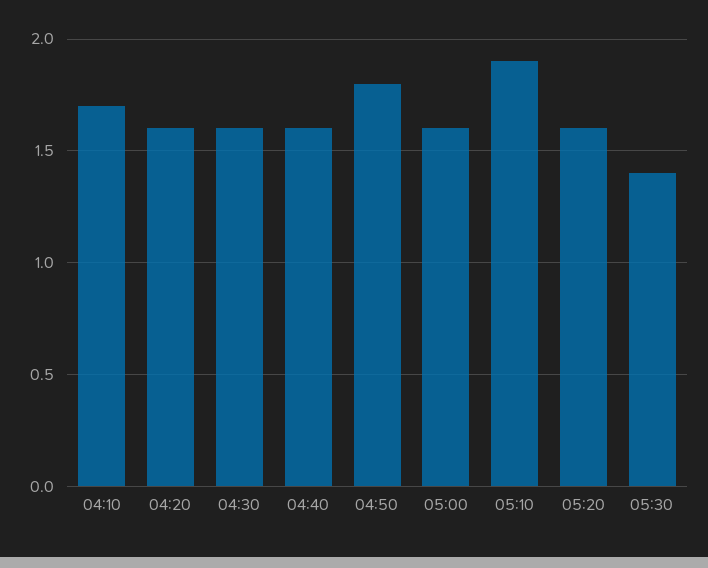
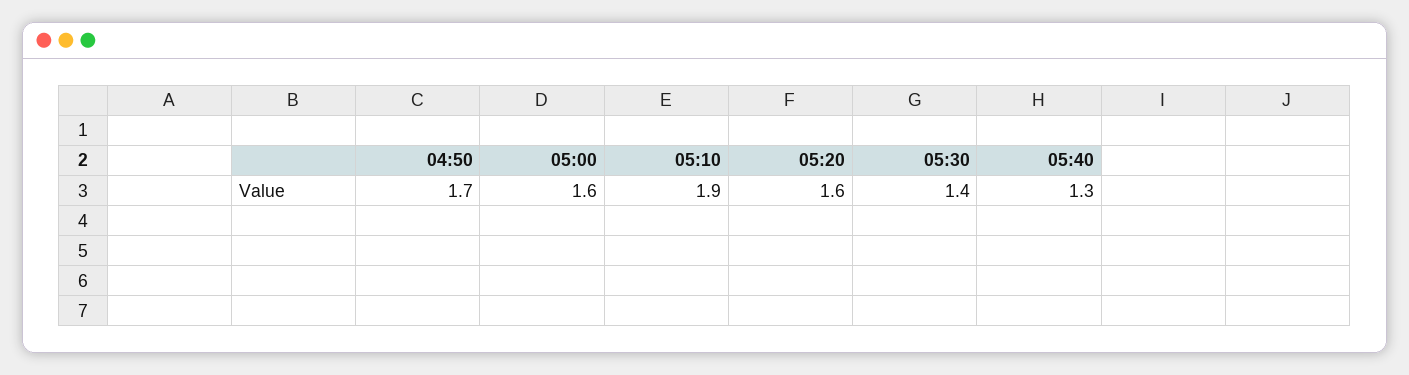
04:10: 1.7 -> none
04:20: 1.6 -> none
04:30: 1.6 -> none
04:40: 1.6 -> none
04:50: 1.8 -> 1.7
05:40: none -> 1.3

